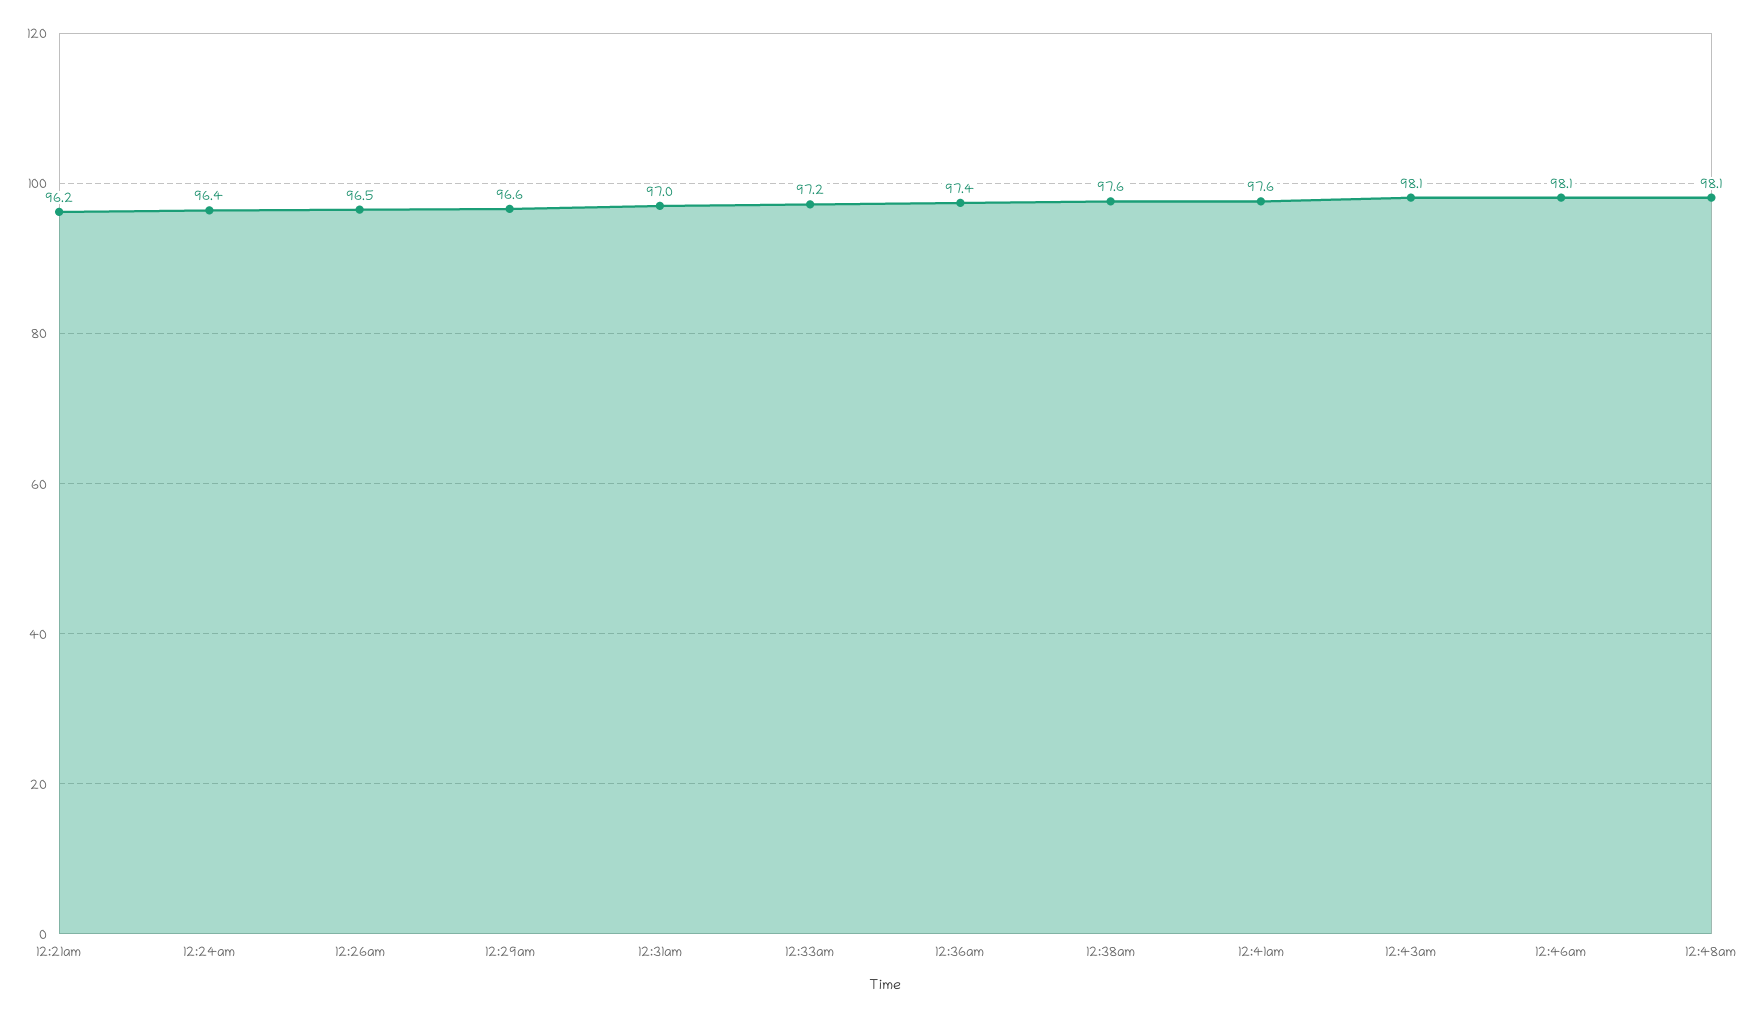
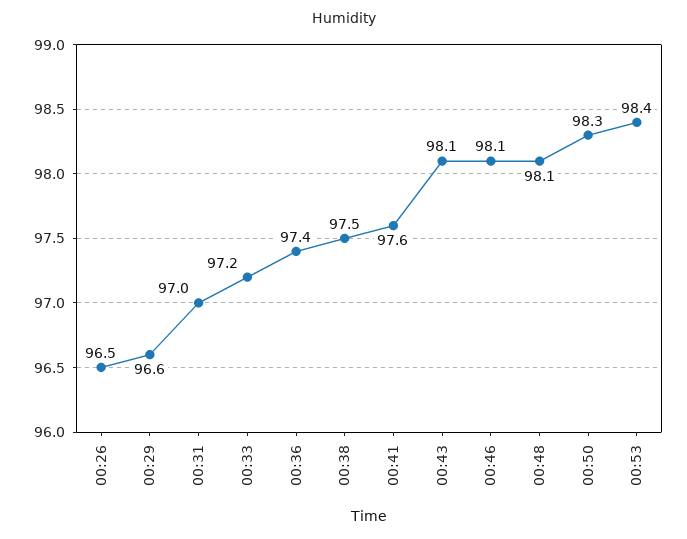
12:21am: 96.2 -> none
12:24am: 96.4 -> none
12:38am: 97.6 -> 97.5
00:50: none -> 98.3
00:53: none -> 98.4

